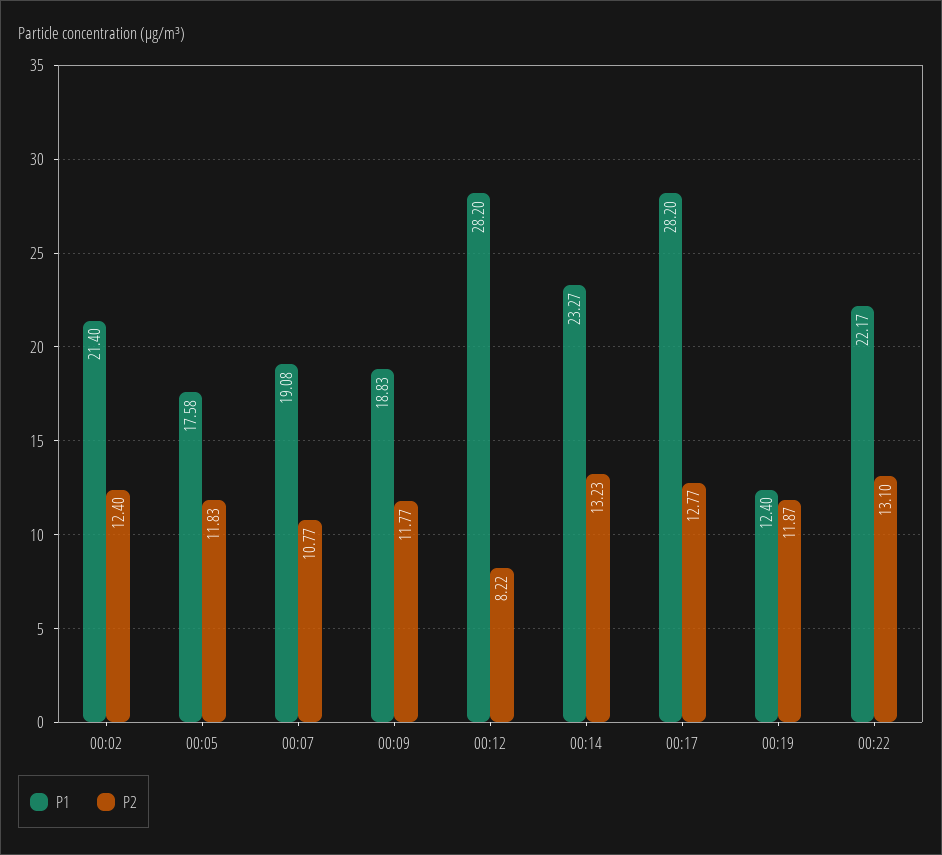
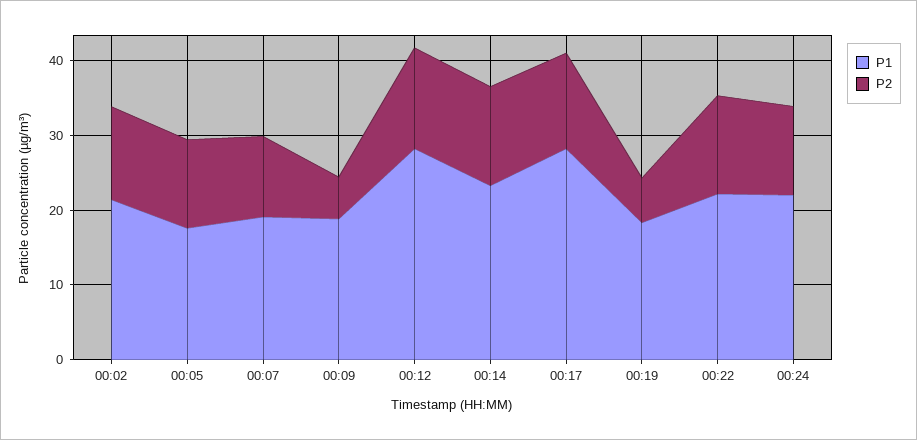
P2, 00:09: 11.77 -> 6
P2, 00:12: 8.22 -> 14
P1, 00:19: 12.4 -> 18
P2, 00:19: 11.87 -> 6
P1, 00:24: none -> 22
P2, 00:24: none -> 12

